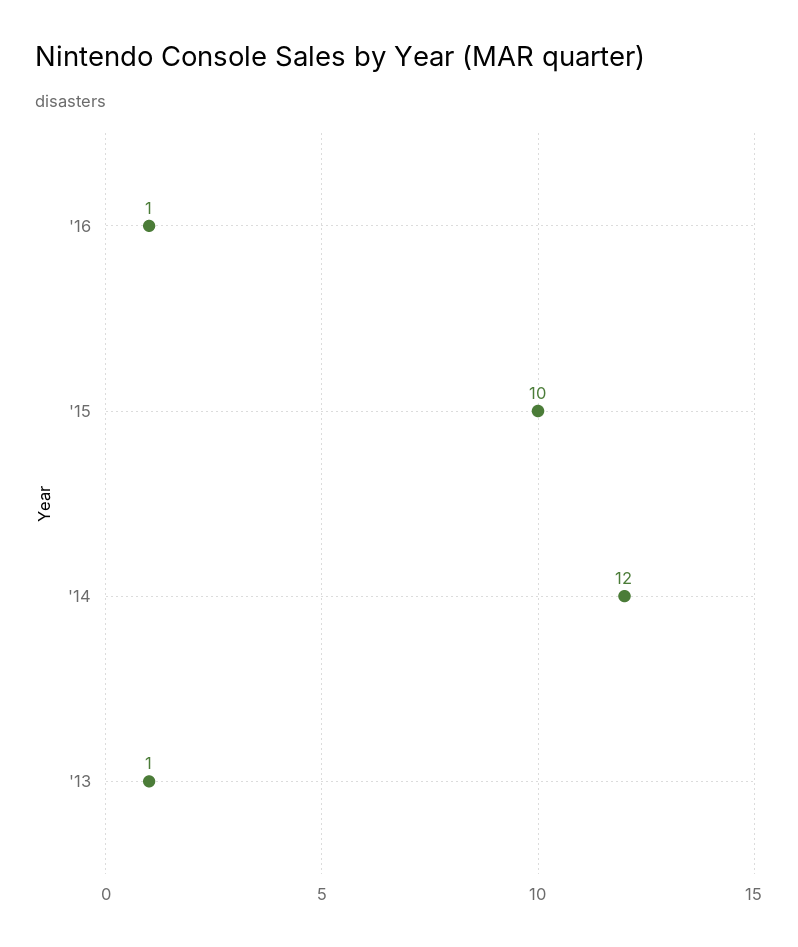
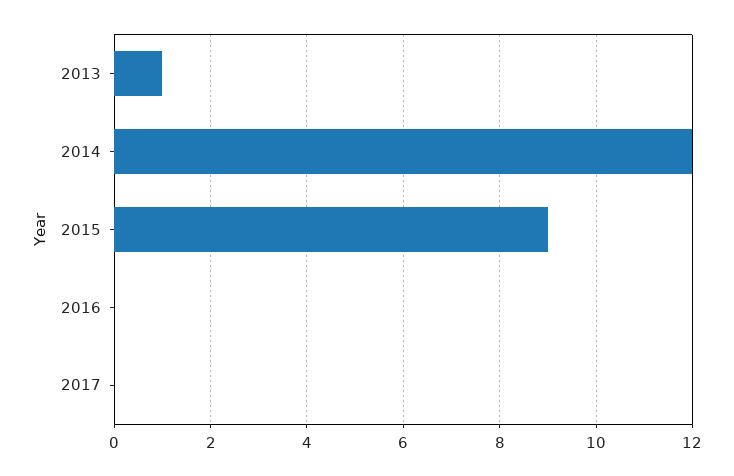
'16: 1 -> 0
'15: 10 -> 9
2017: none -> 0

